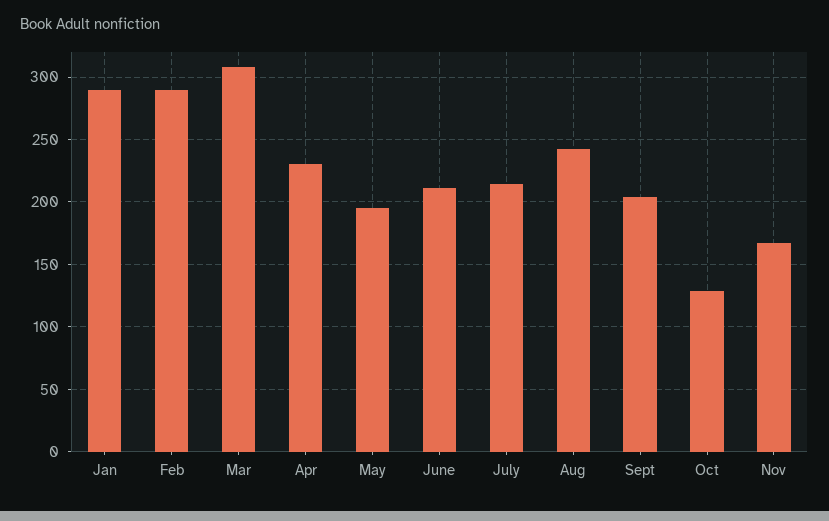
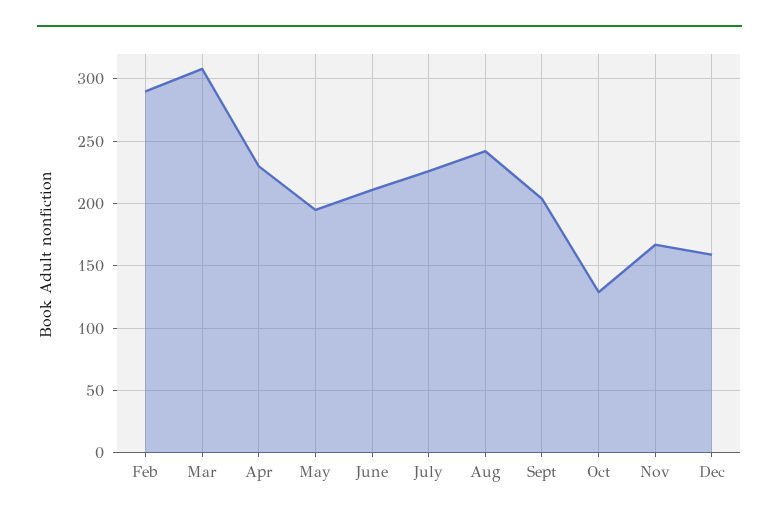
Jan: 290 -> none
July: 215 -> 225
Dec: none -> 160

